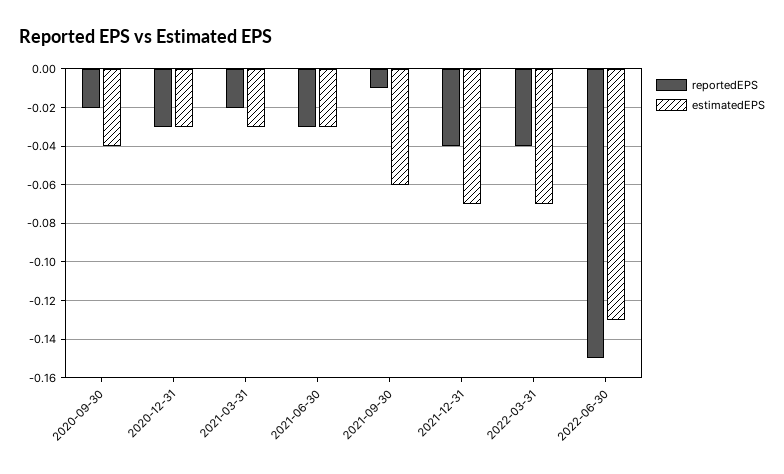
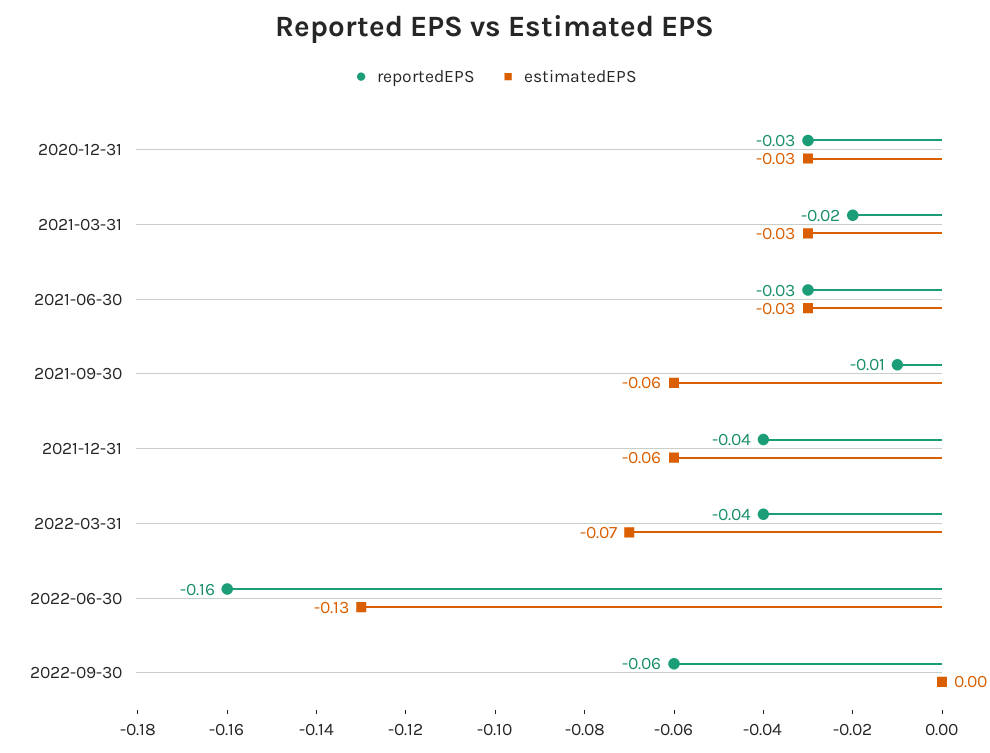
reportedEPS, 2020-09-30: -0.02 -> none
estimatedEPS, 2020-09-30: -0.04 -> none
estimatedEPS, 2021-12-31: -0.07 -> -0.06
reportedEPS, 2022-06-30: -0.15 -> -0.16
reportedEPS, 2022-09-30: none -> -0.06
estimatedEPS, 2022-09-30: none -> 0

